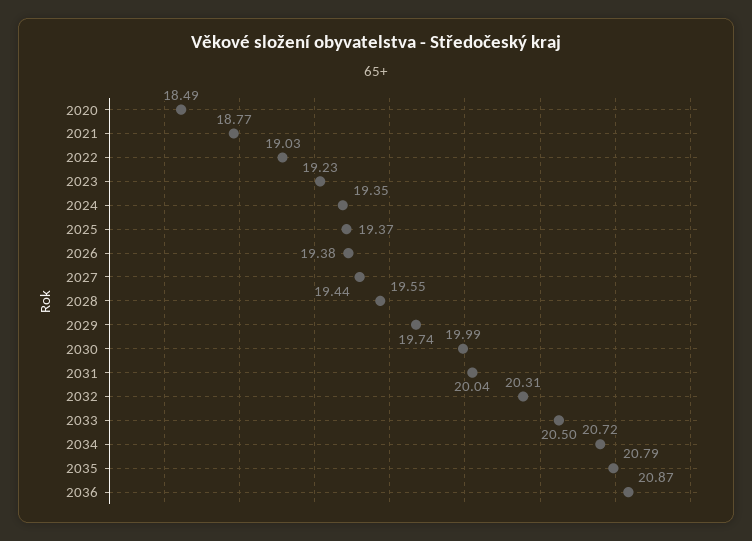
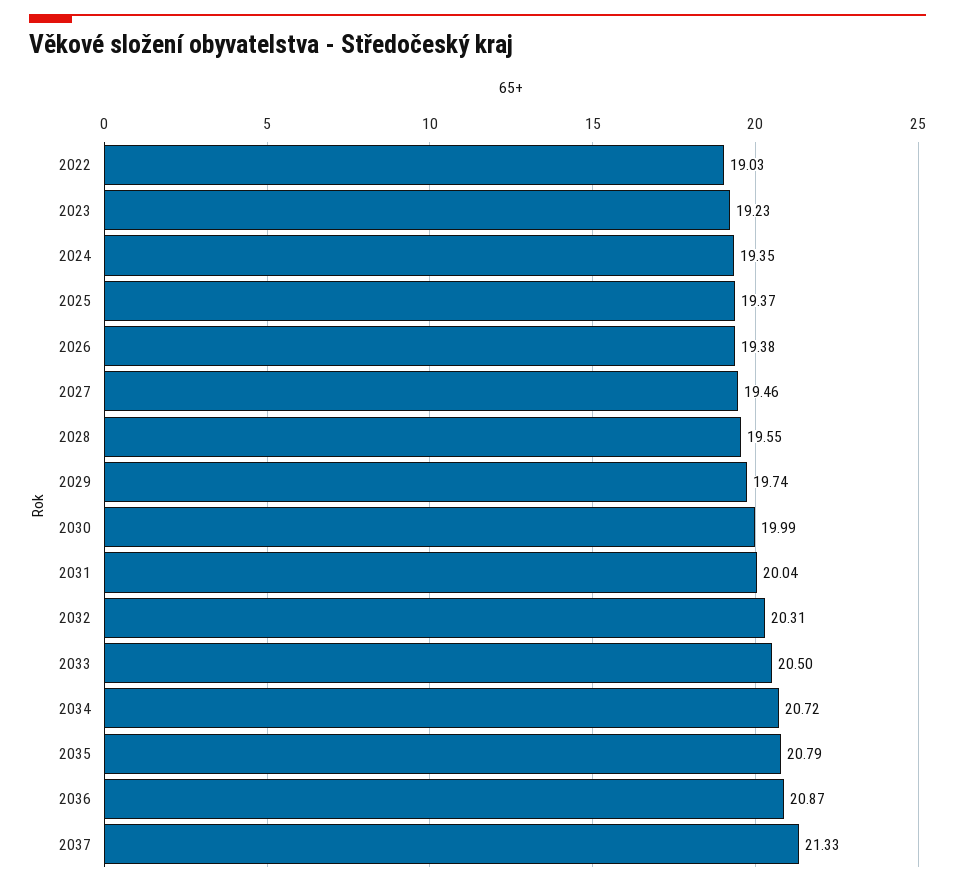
2020: 18.49 -> none
2021: 18.77 -> none
2027: 19.44 -> 19.46
2037: none -> 21.33

